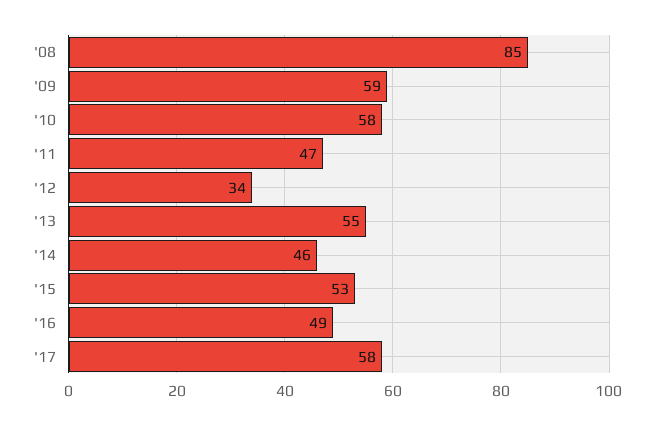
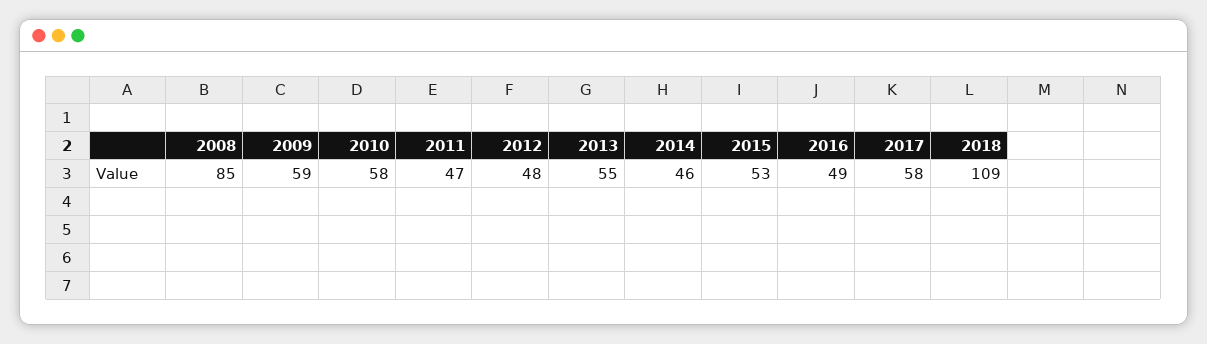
'12: 34 -> 48
2018: none -> 109

